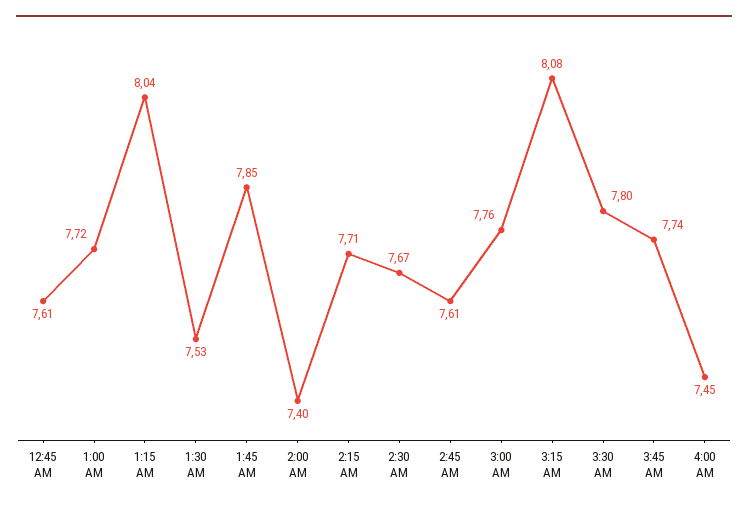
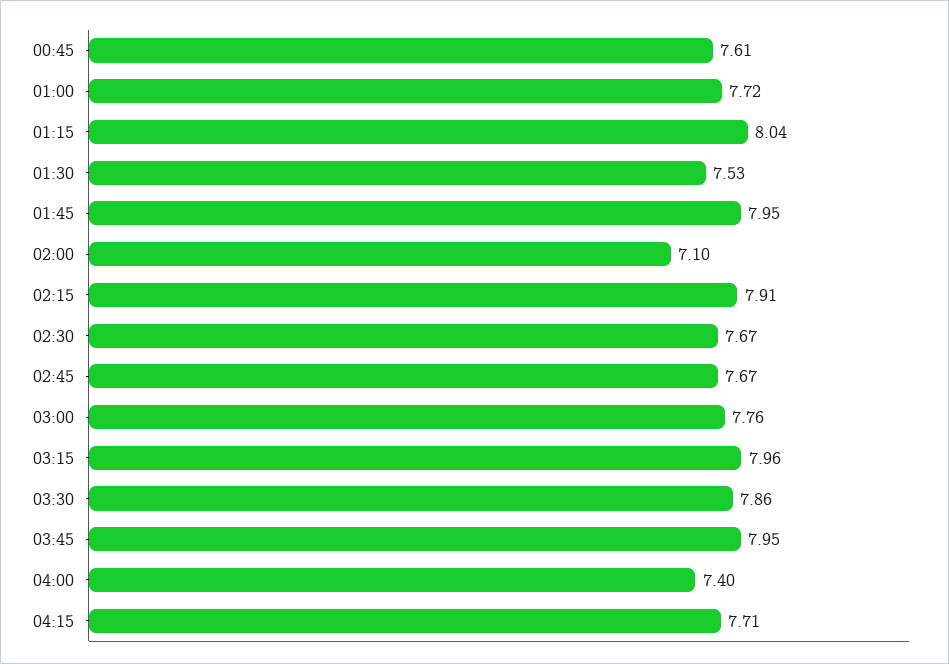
1:45 AM: 7.85 -> 7.95
2:00 AM: 7.4 -> 7.1
2:15 AM: 7.71 -> 7.91
2:45 AM: 7.61 -> 7.67
3:15 AM: 8.08 -> 7.96
3:30 AM: 7.8 -> 7.86
3:45 AM: 7.74 -> 7.95
4:00 AM: 7.45 -> 7.4
04:15: none -> 7.71

